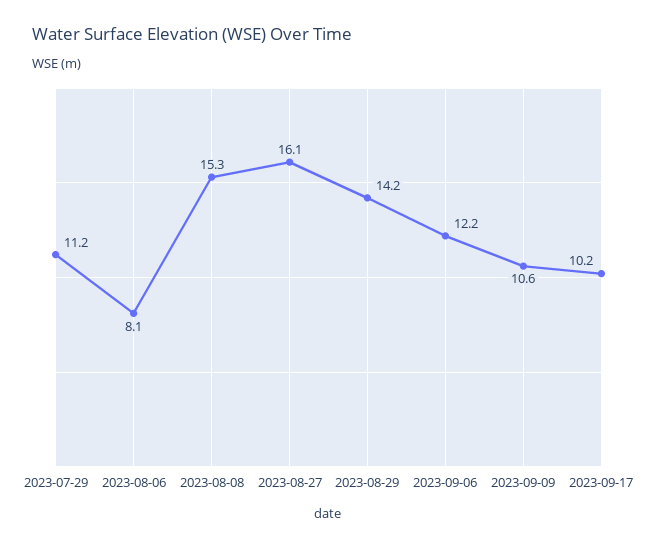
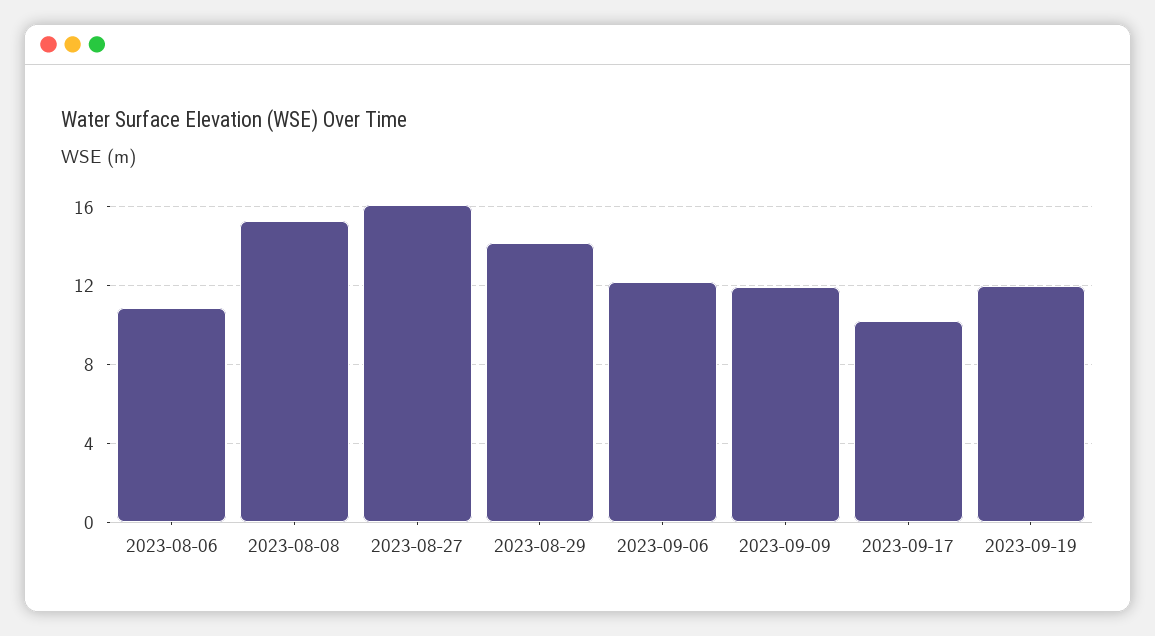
2023-07-29: 11.2 -> none
2023-08-06: 8.1 -> 11
2023-09-09: 10.6 -> 12
2023-09-19: none -> 12

